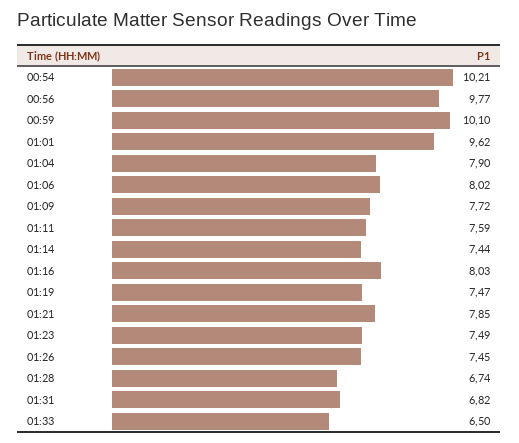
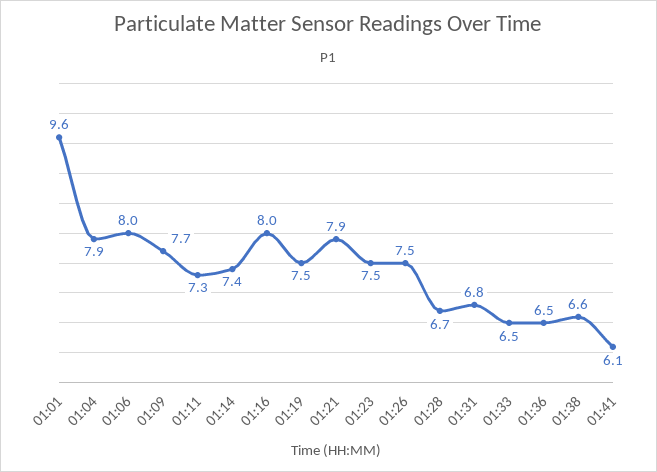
00:54: 10.21 -> none
00:56: 9.77 -> none
00:59: 10.1 -> none
01:11: 7.59 -> 7.3
01:36: none -> 6.5
01:38: none -> 6.6
01:41: none -> 6.1

